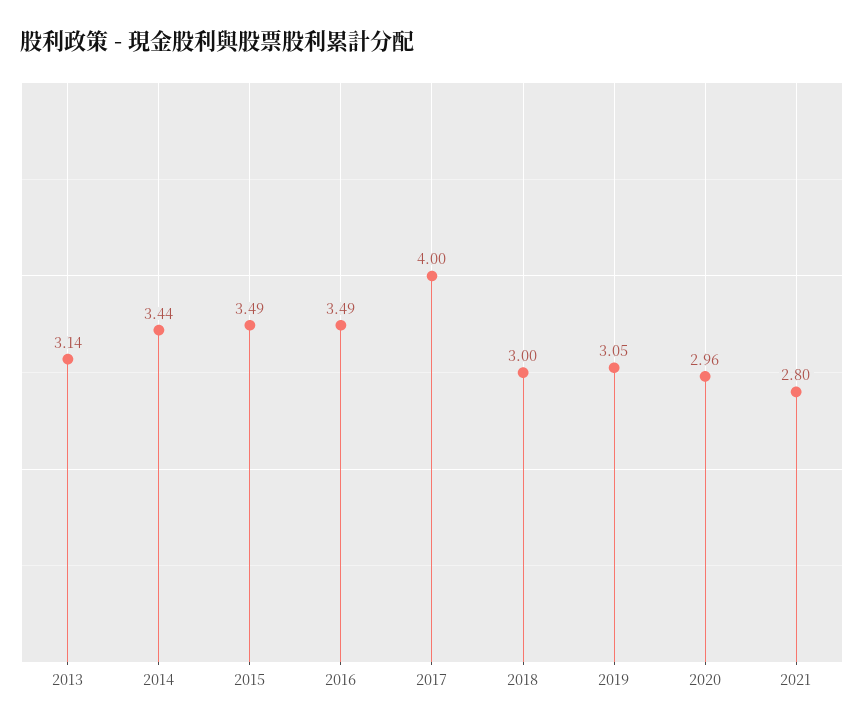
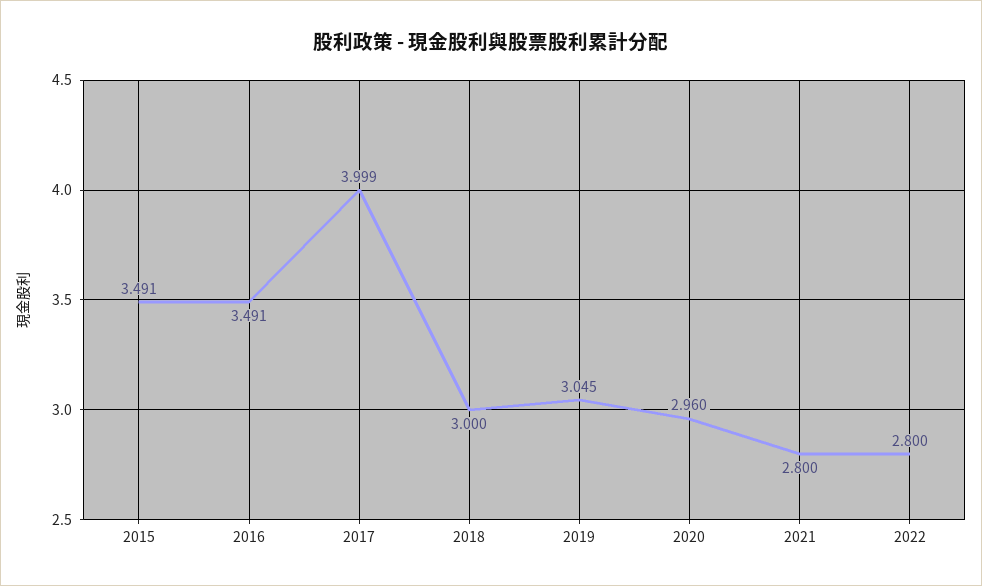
2013: 3.14 -> none
2014: 3.44 -> none
2022: none -> 2.8

